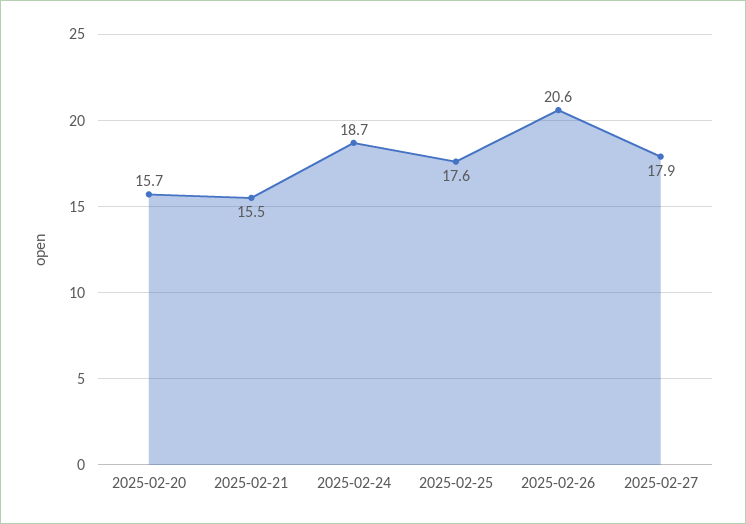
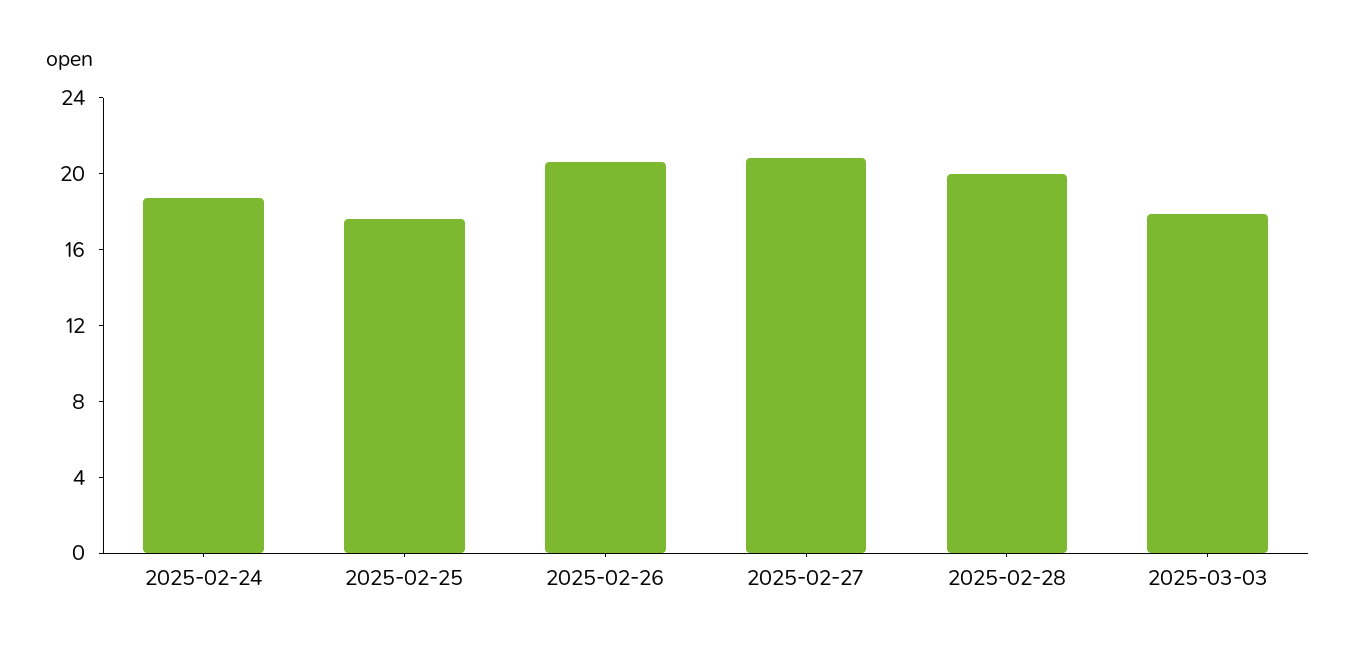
2025-02-20: 15.7 -> none
2025-02-21: 15.5 -> none
2025-02-27: 17.9 -> 21
2025-02-28: none -> 20
2025-03-03: none -> 18

